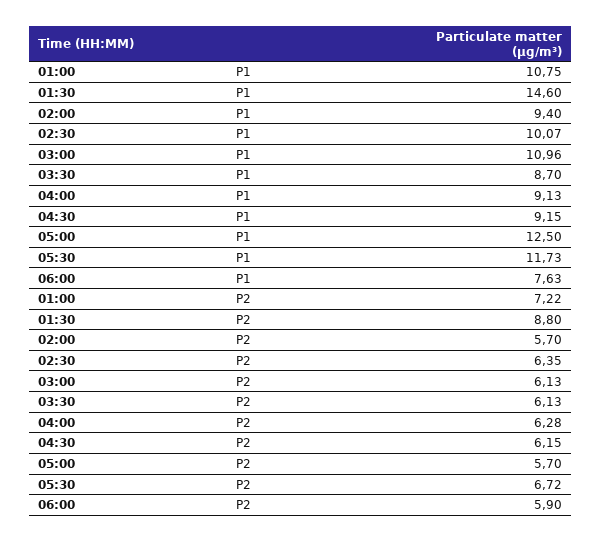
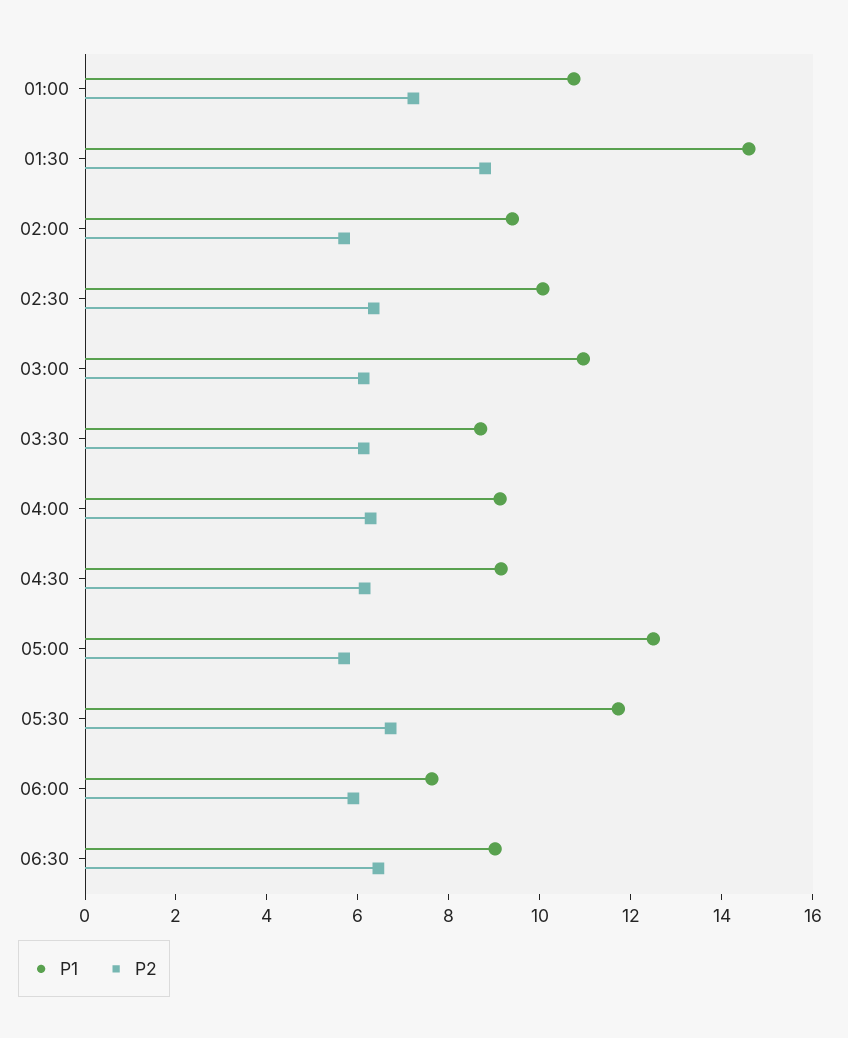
P1, 06:30: none -> 9
P2, 06:30: none -> 6.5

